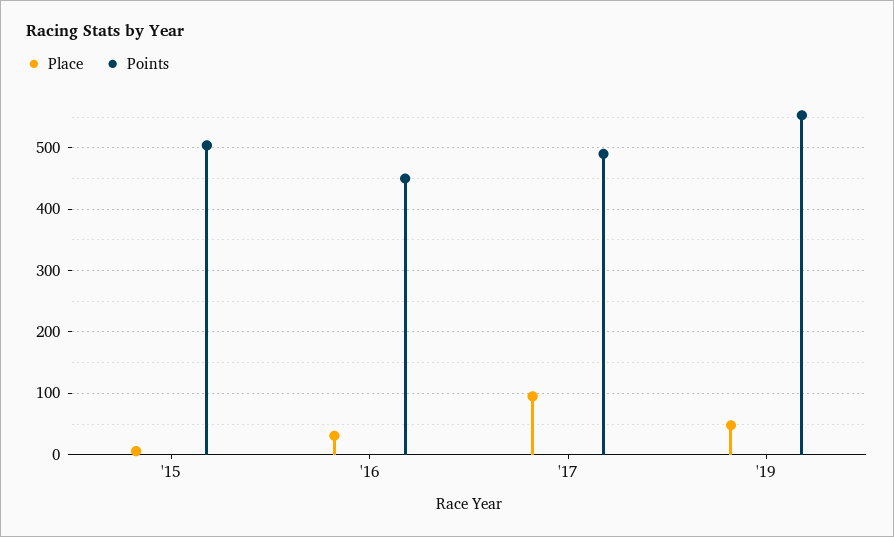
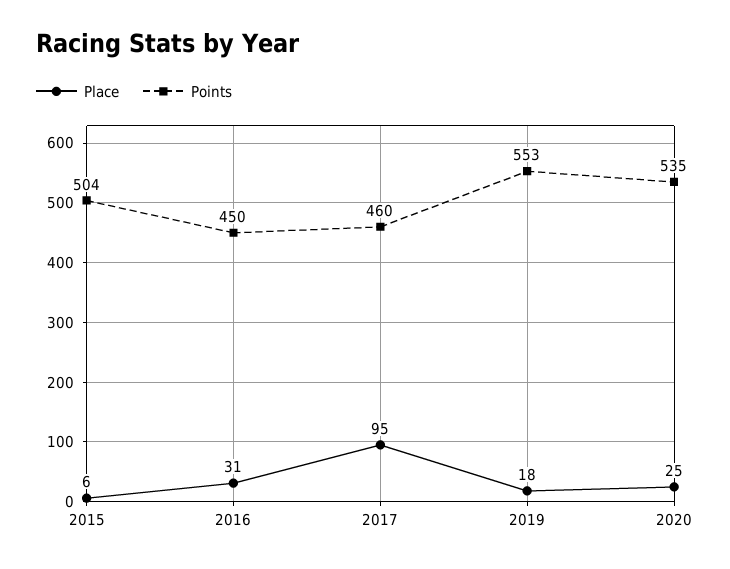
Points, '17: 490 -> 460
Place, '19: 50 -> 18
Place, 2020: none -> 25
Points, 2020: none -> 535

